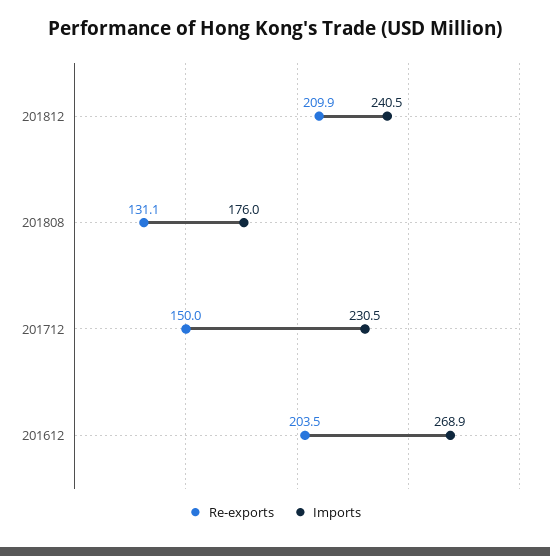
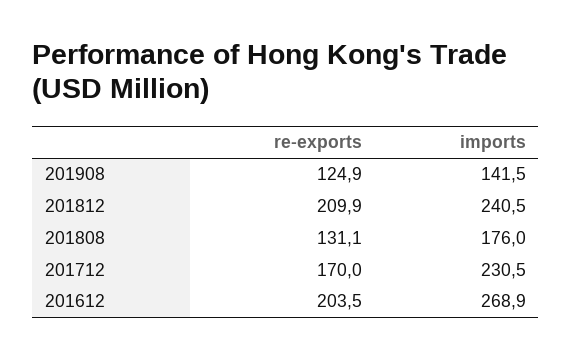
Re-exports, 201712: 150 -> 170
Re-exports, 201908: none -> 124.9
Imports, 201908: none -> 141.5

